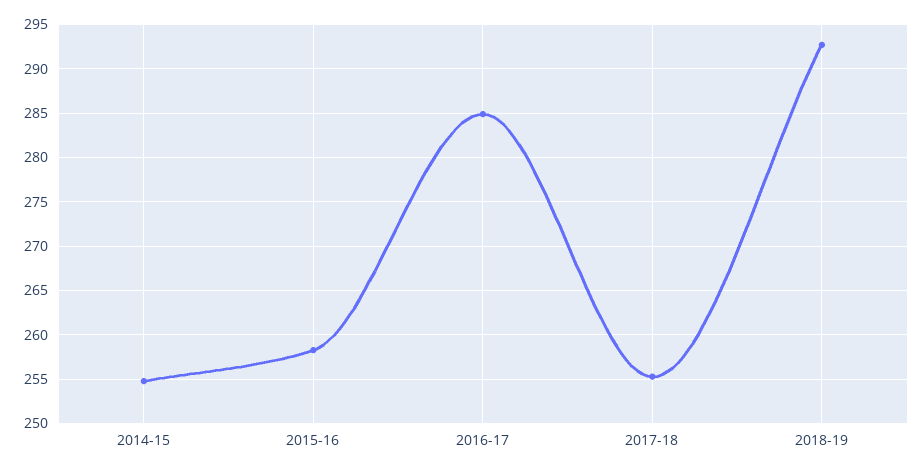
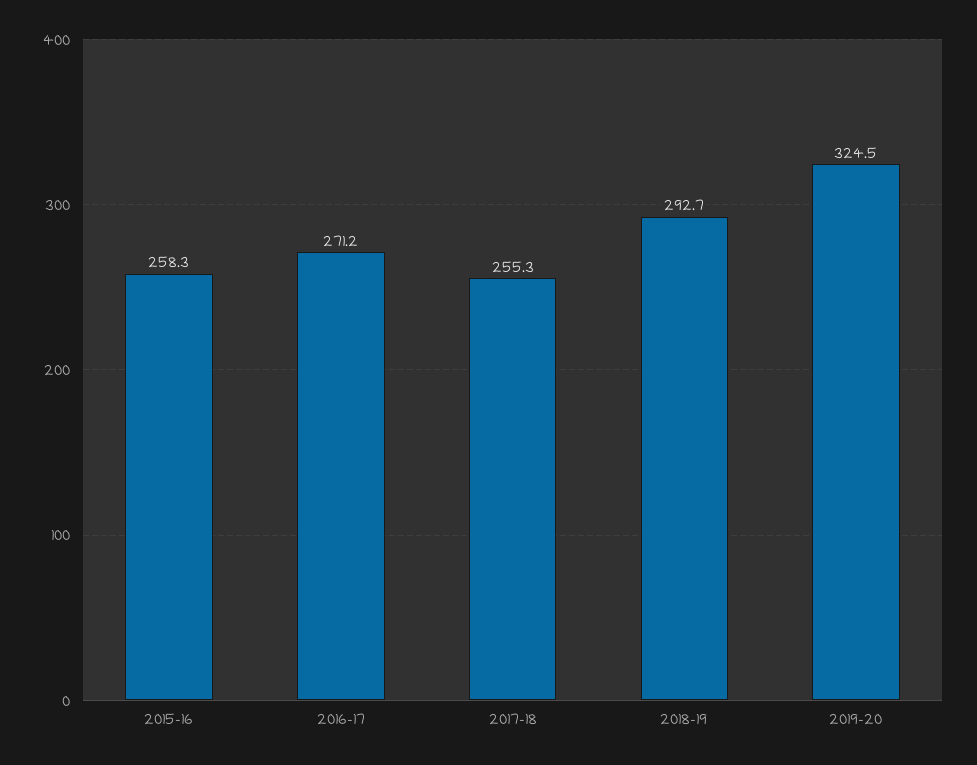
2014-15: 255 -> none
2016-17: 285 -> 271.2
2019-20: none -> 324.5

